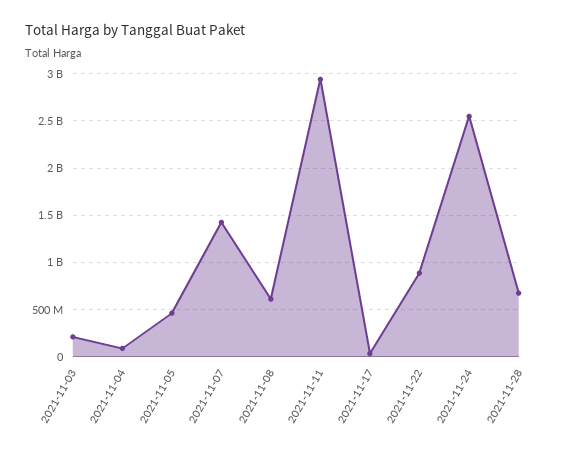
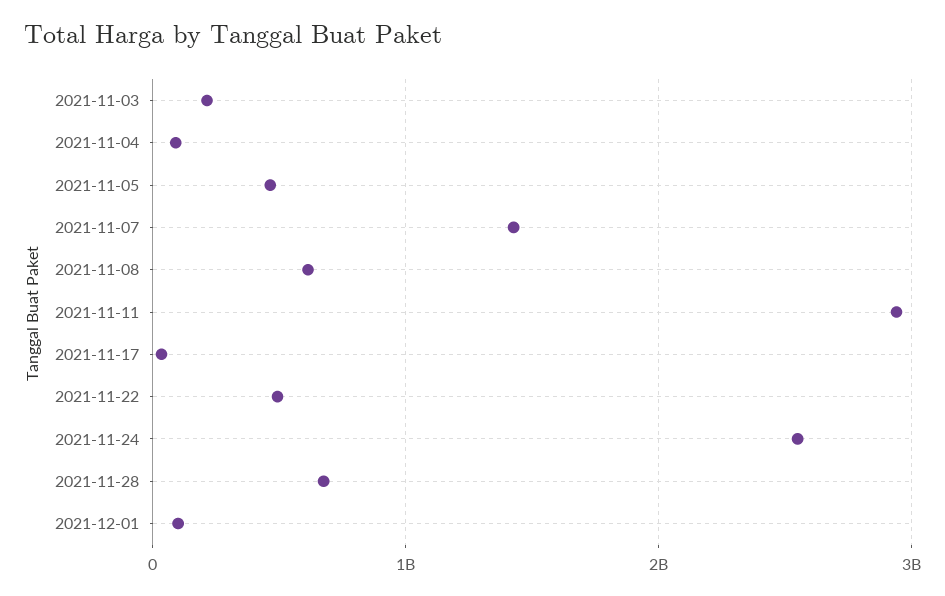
2021-11-22: 900000000 -> 500000000
2021-12-01: none -> 100000000

